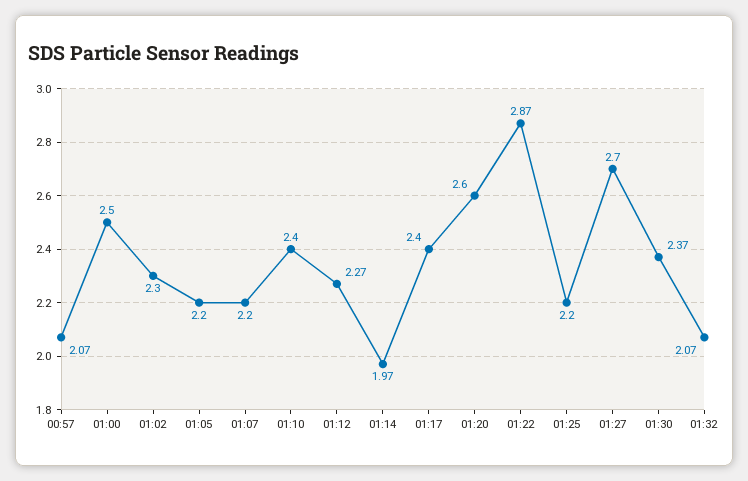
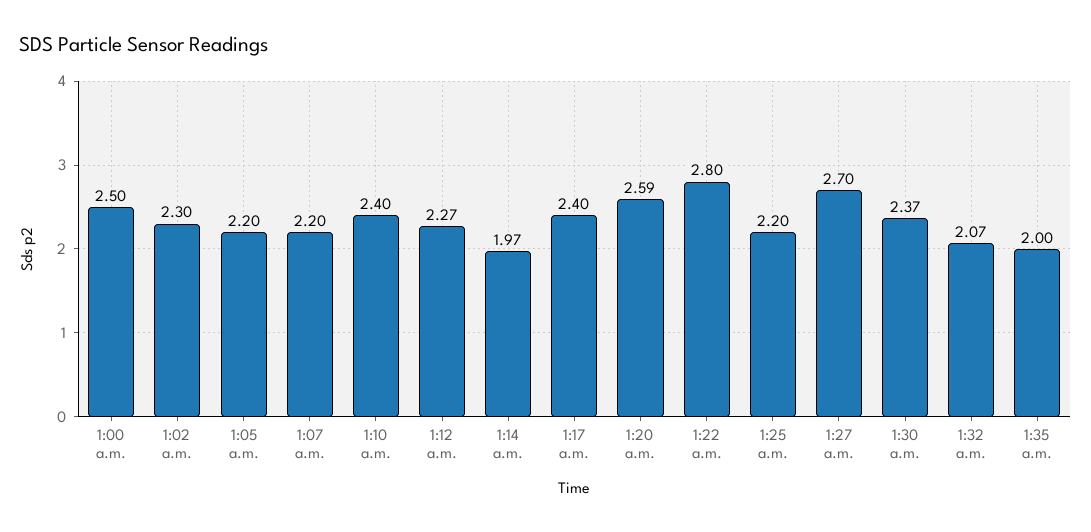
00:57: 2.07 -> none
01:20: 2.6 -> 2.59
01:22: 2.87 -> 2.8
1:35 a.m.: none -> 2

